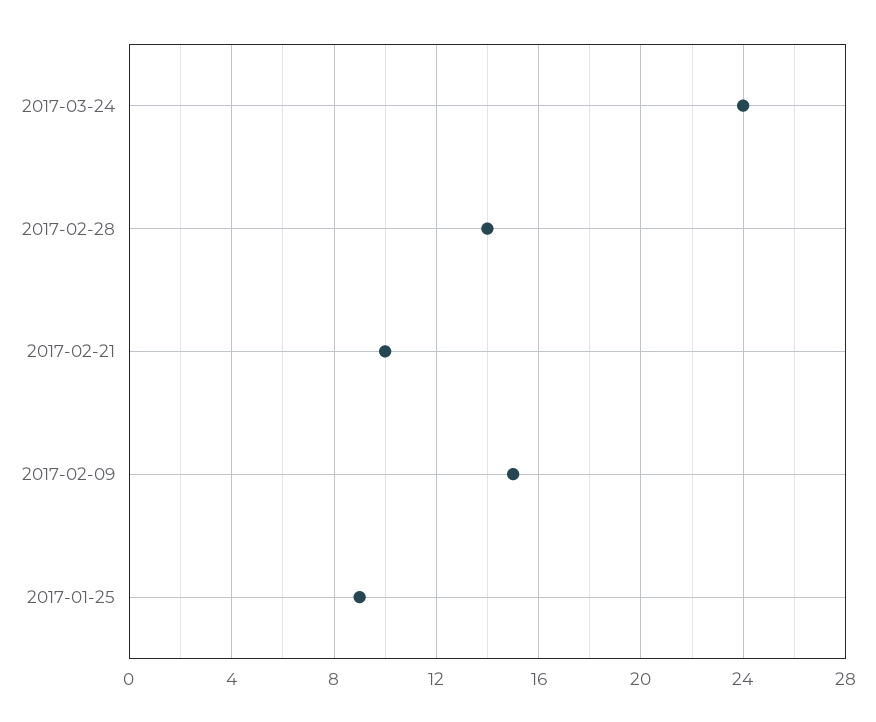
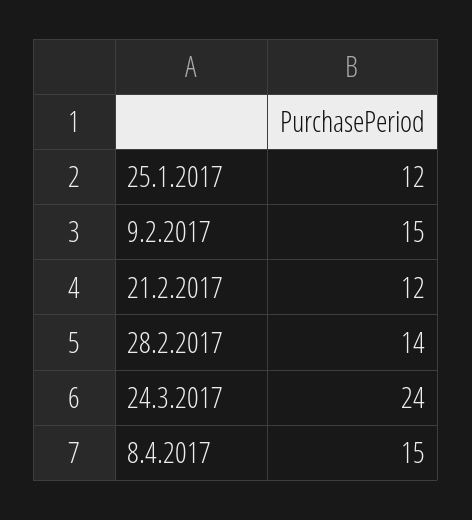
2017-02-21: 10 -> 12
2017-01-25: 9 -> 12
8.4.2017: none -> 15

